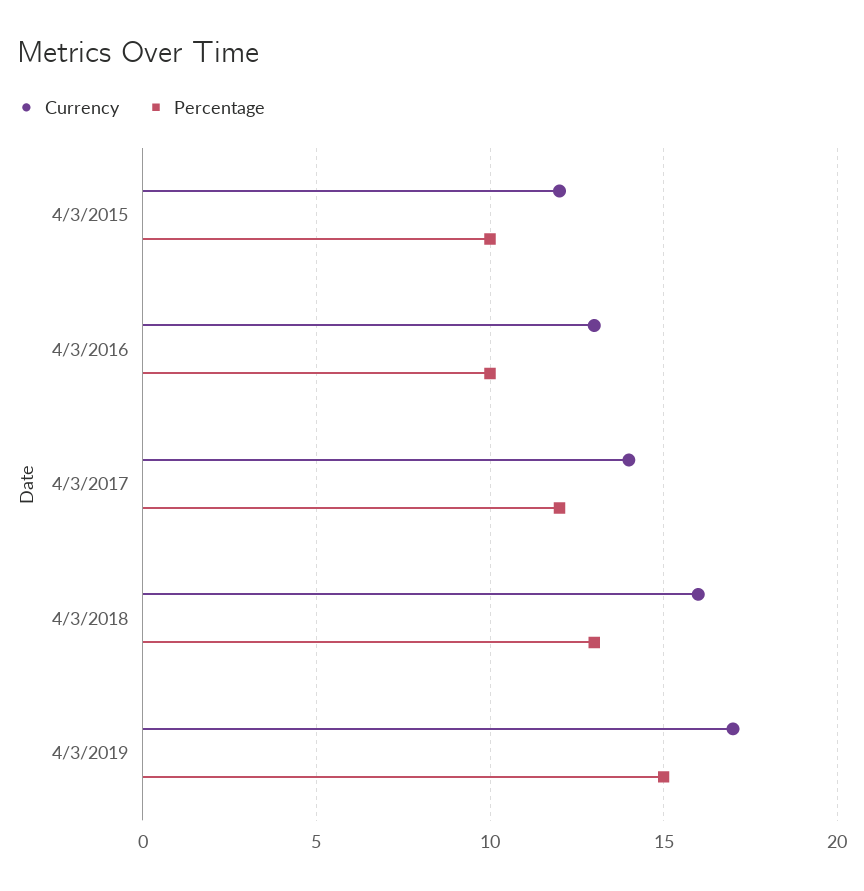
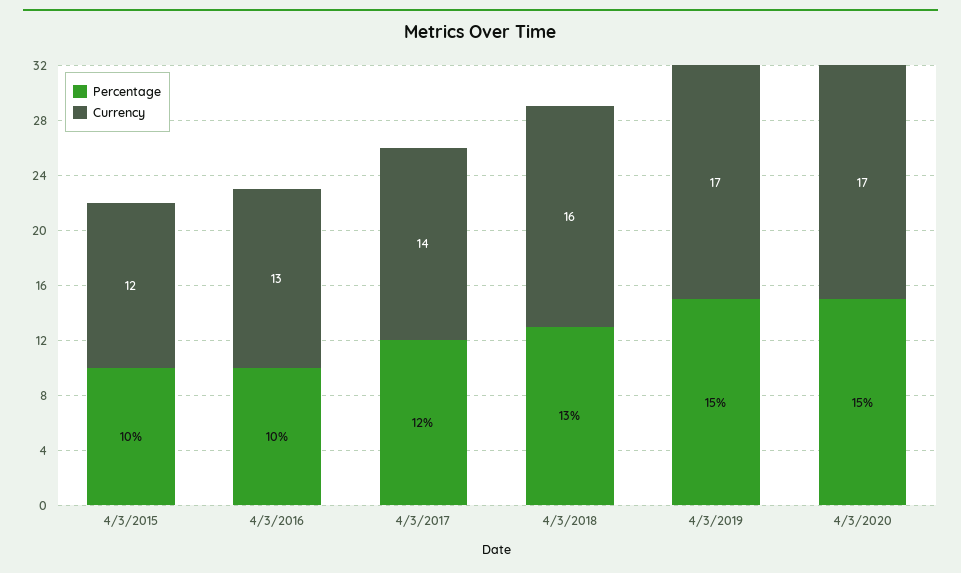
Percentage, 4/3/2020: none -> 15
Currency, 4/3/2020: none -> 17

